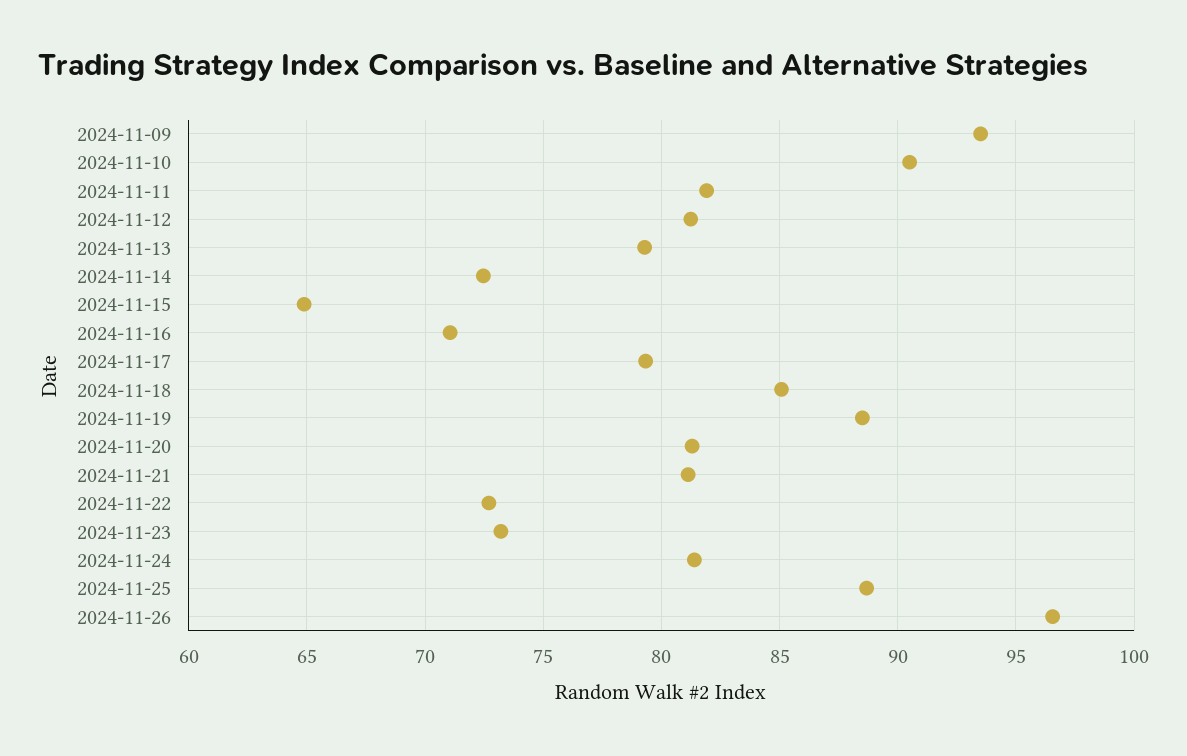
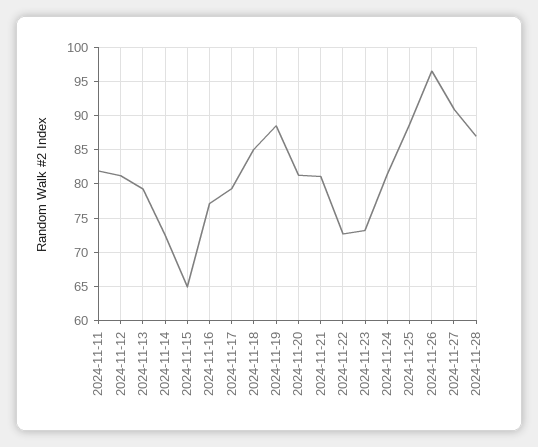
2024-11-09: 93.5 -> none
2024-11-10: 90.5 -> none
2024-11-16: 71 -> 77
2024-11-27: none -> 91
2024-11-28: none -> 87

